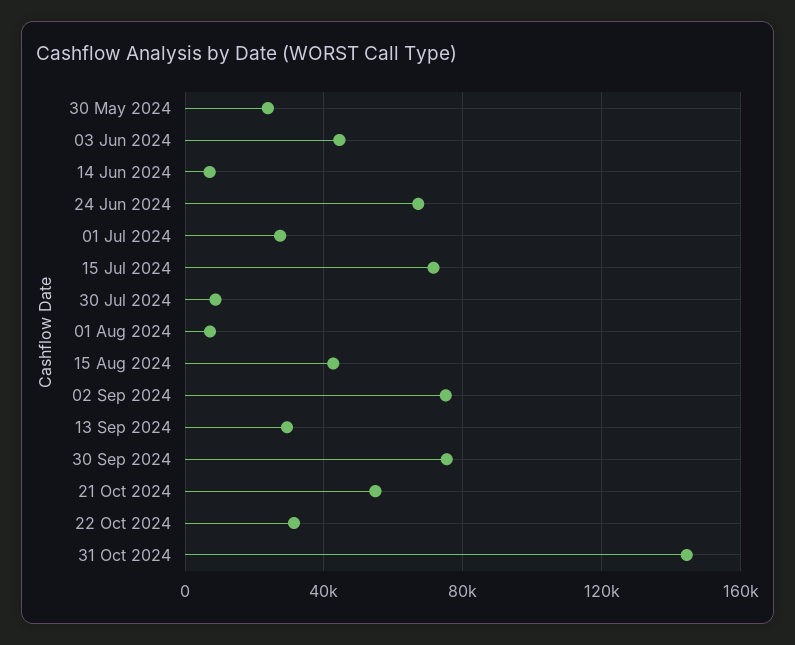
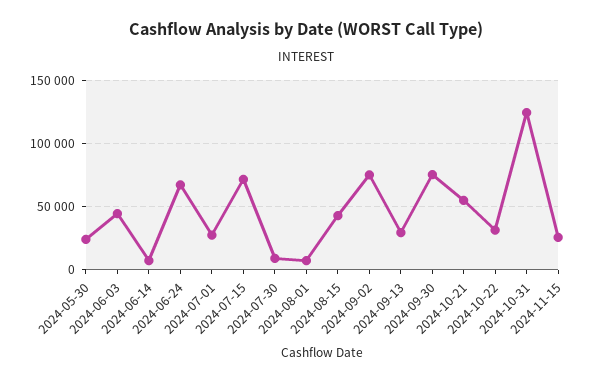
31 Oct 2024: 145000 -> 125000
2024-11-15: none -> 25000

